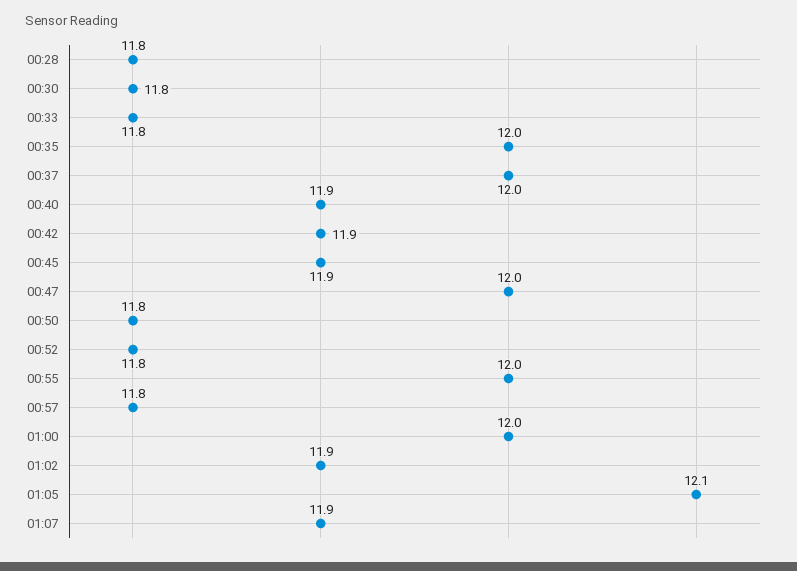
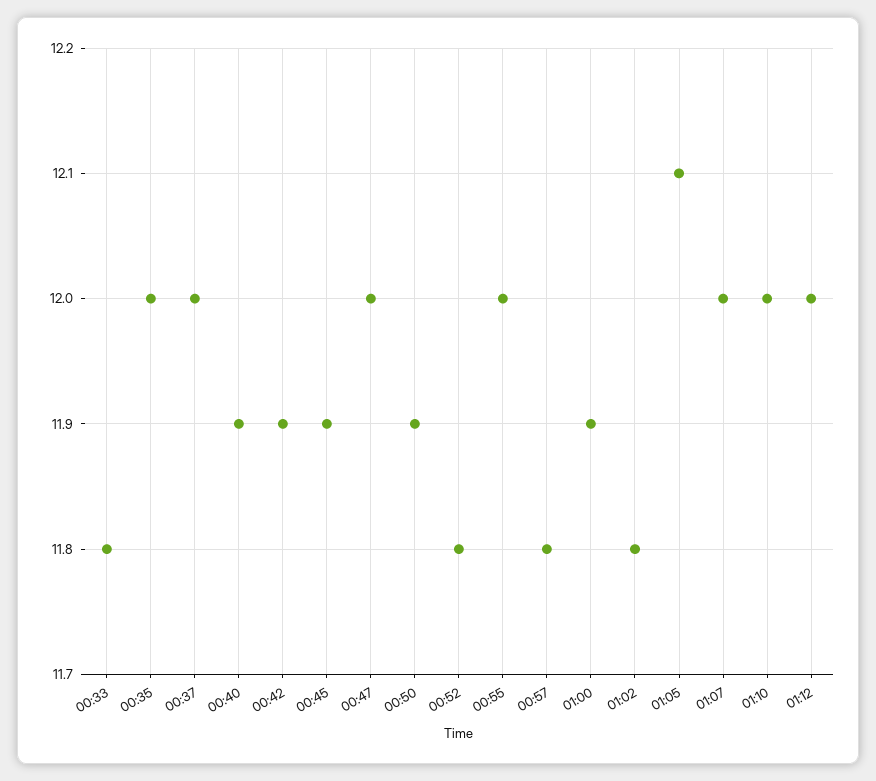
00:28: 11.8 -> none
00:30: 11.8 -> none
00:50: 11.8 -> 11.9
01:00: 12 -> 11.9
01:02: 11.9 -> 11.8
01:07: 11.9 -> 12
01:10: none -> 12
01:12: none -> 12

